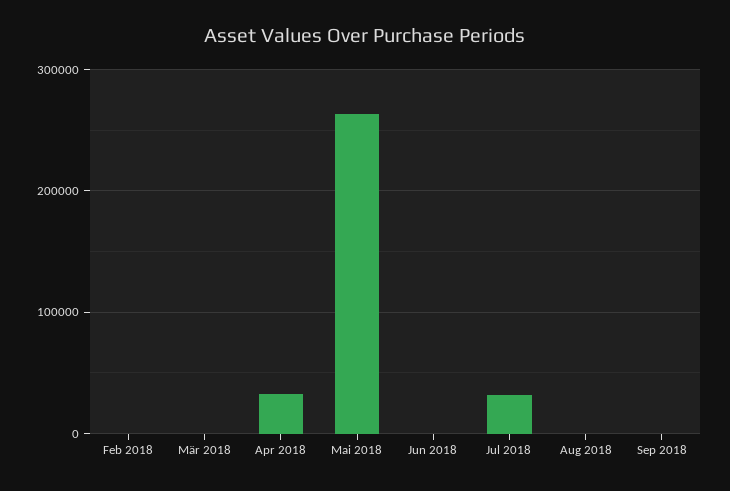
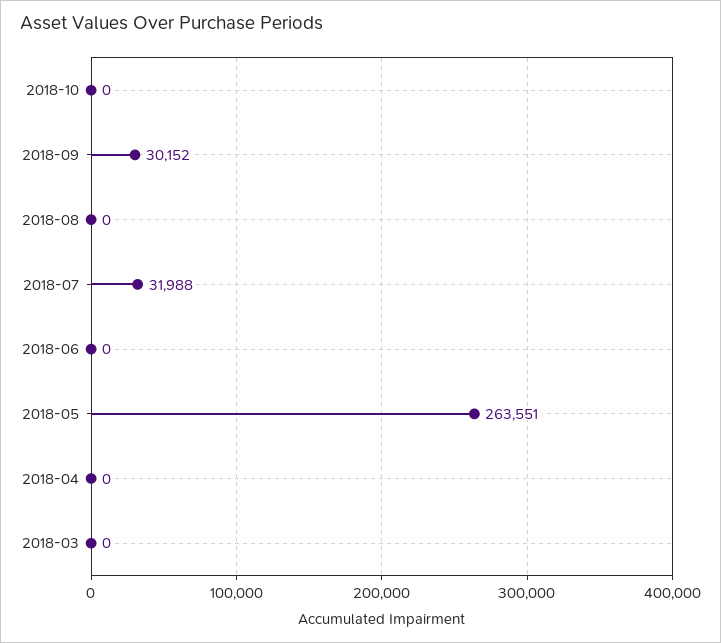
Feb 2018: 0 -> none
Apr 2018: 30000 -> 0
Sep 2018: 0 -> 30152
2018-10: none -> 0

